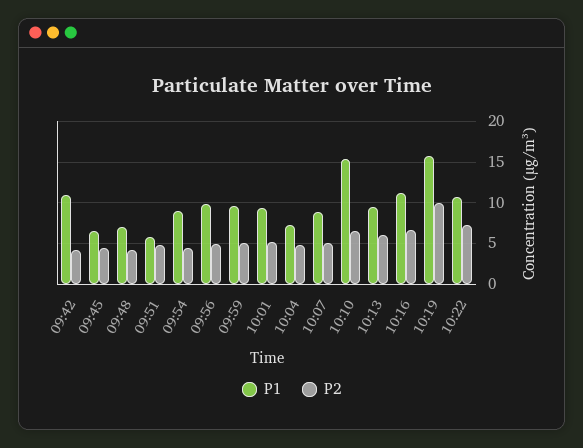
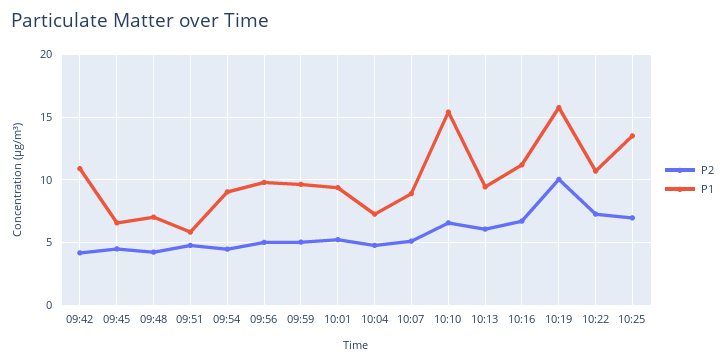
P2, 10:25: none -> 7
P1, 10:25: none -> 13.5

